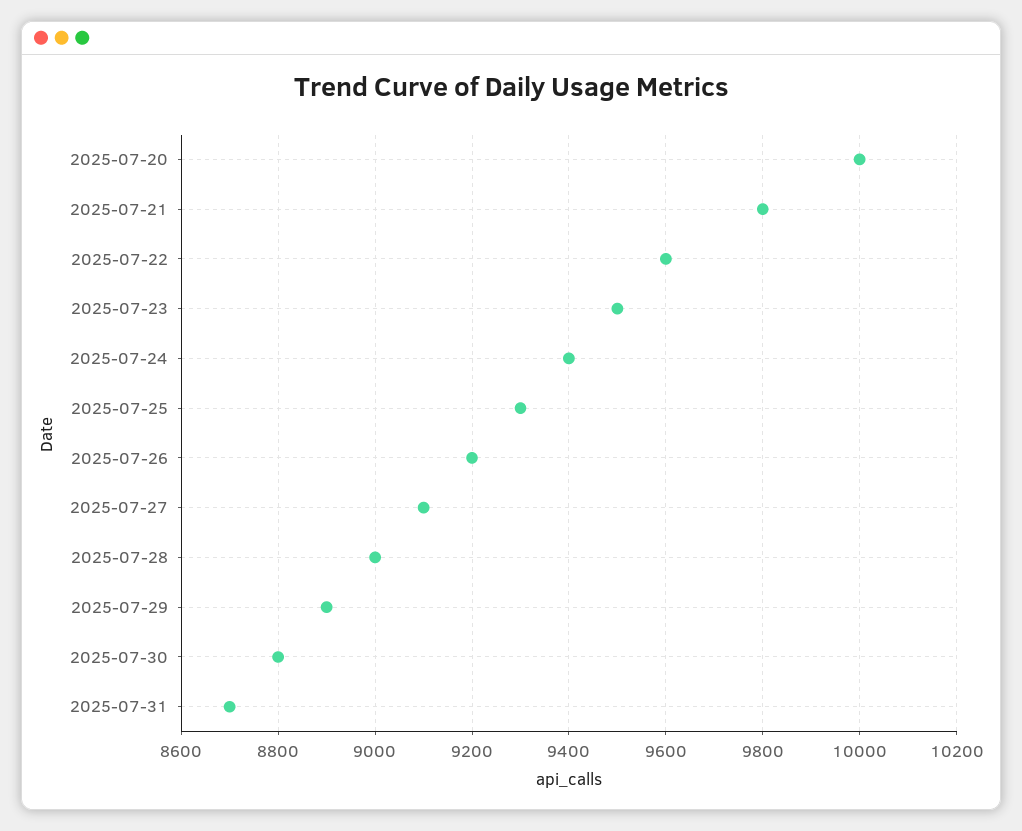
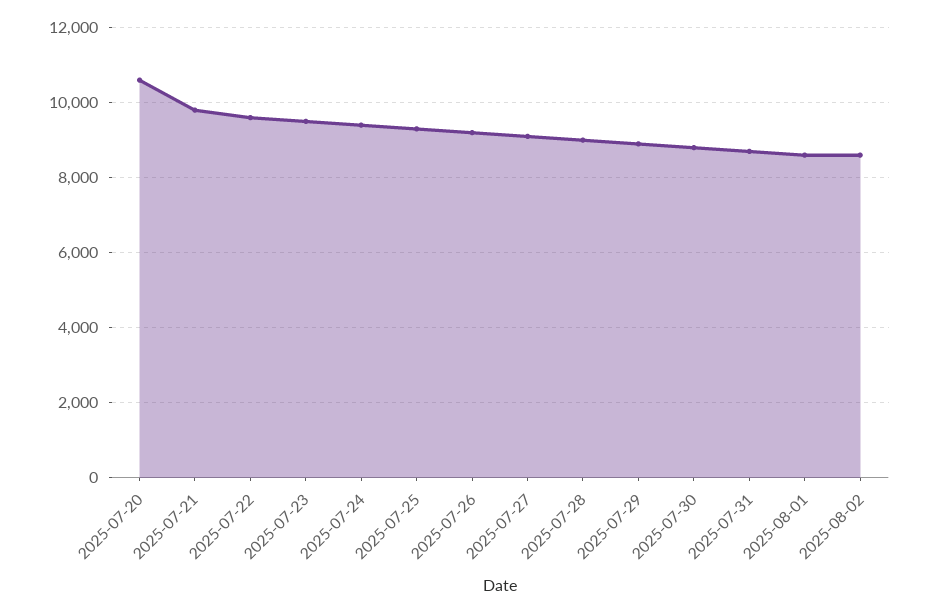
2025-07-20: 10000 -> 10600
2025-08-01: none -> 8600
2025-08-02: none -> 8600

